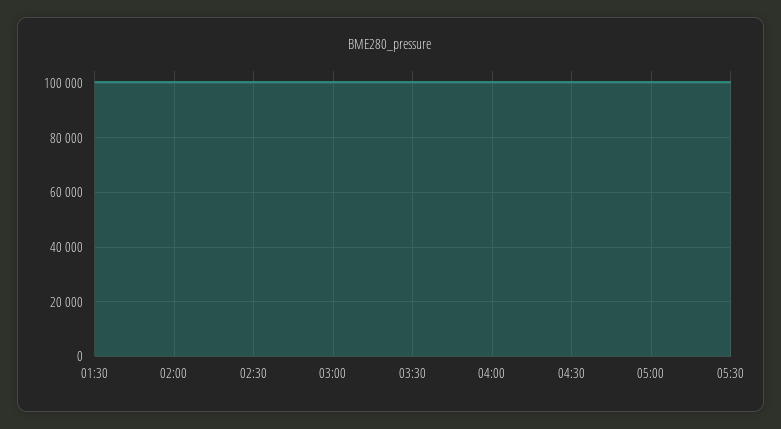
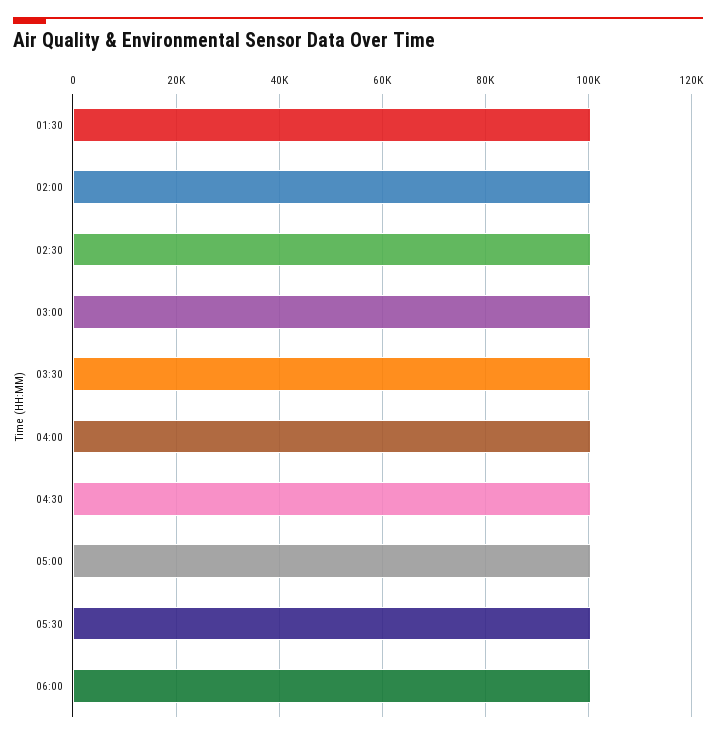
06:00: none -> 100000

